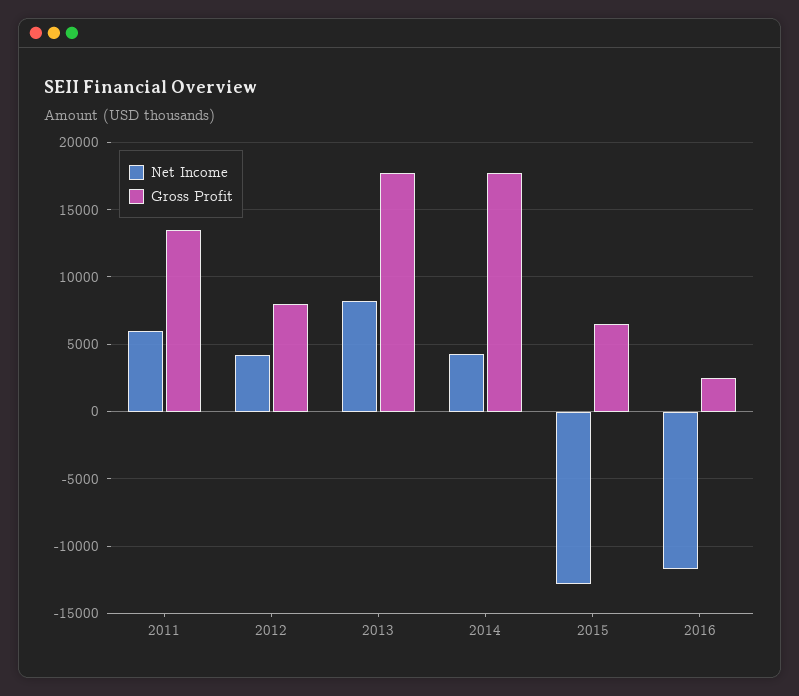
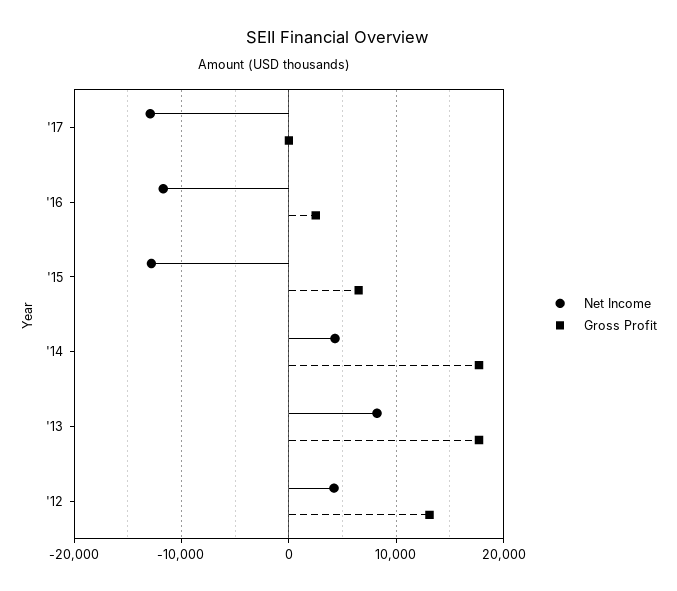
Net Income, 2011: 6000 -> none
Gross Profit, 2011: 13500 -> none
Gross Profit, 2012: 8000 -> 13000
Net Income, '17: none -> -13000
Gross Profit, '17: none -> 0

